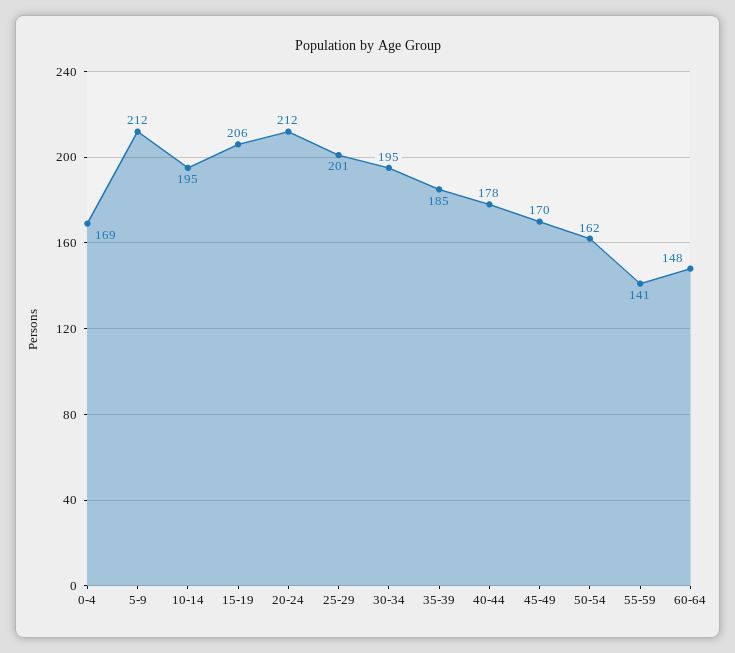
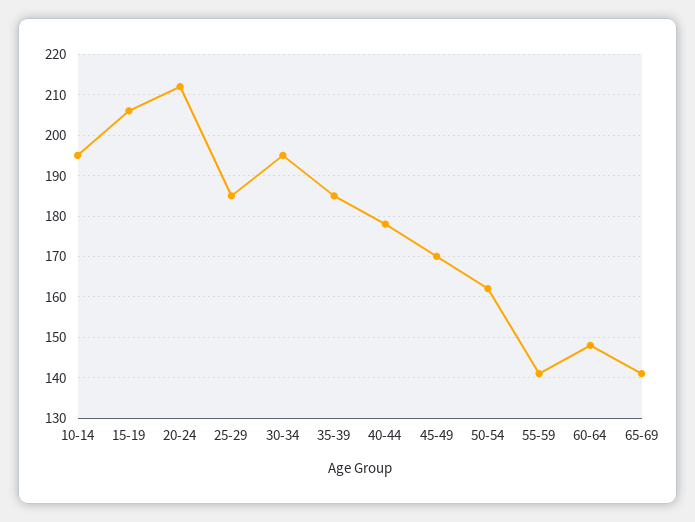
0-4: 169 -> none
5-9: 212 -> none
25-29: 201 -> 185
65-69: none -> 140

